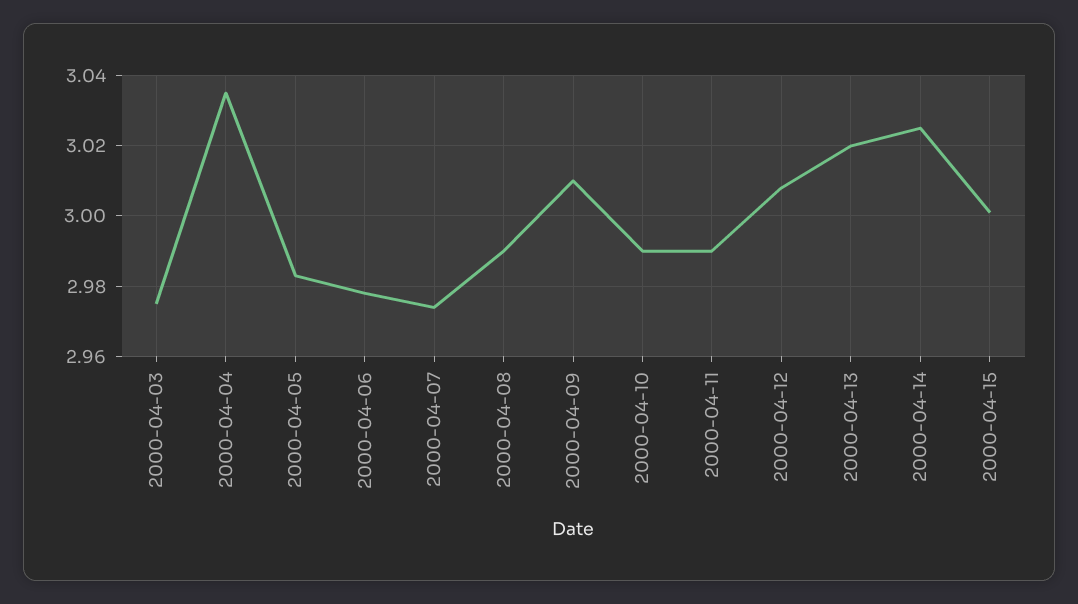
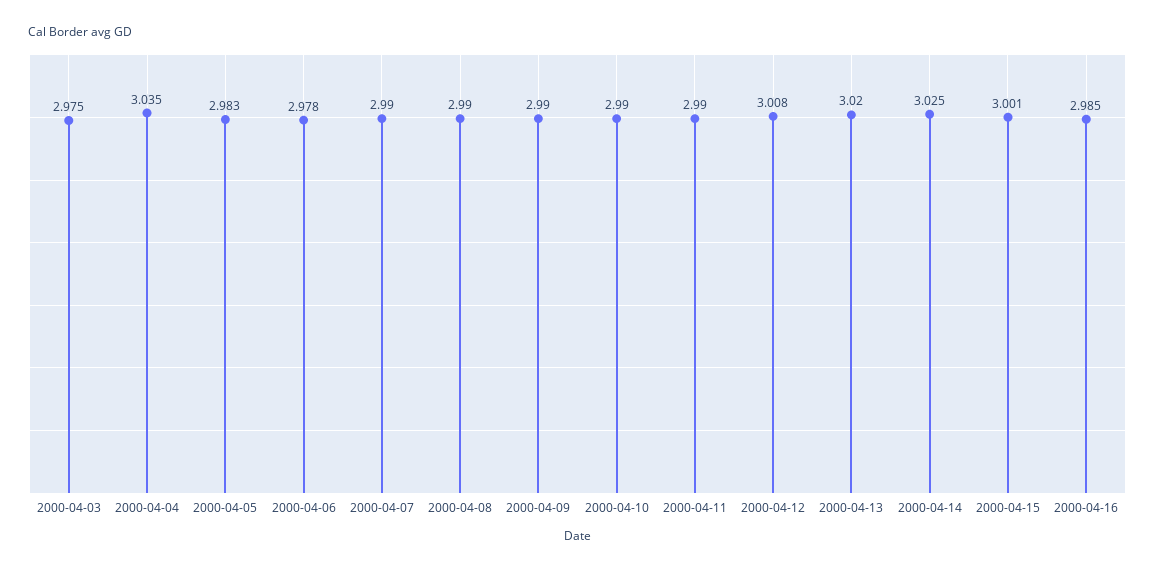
2000-04-07: 2.975 -> 2.99
2000-04-09: 3.01 -> 2.99
2000-04-16: none -> 2.985

